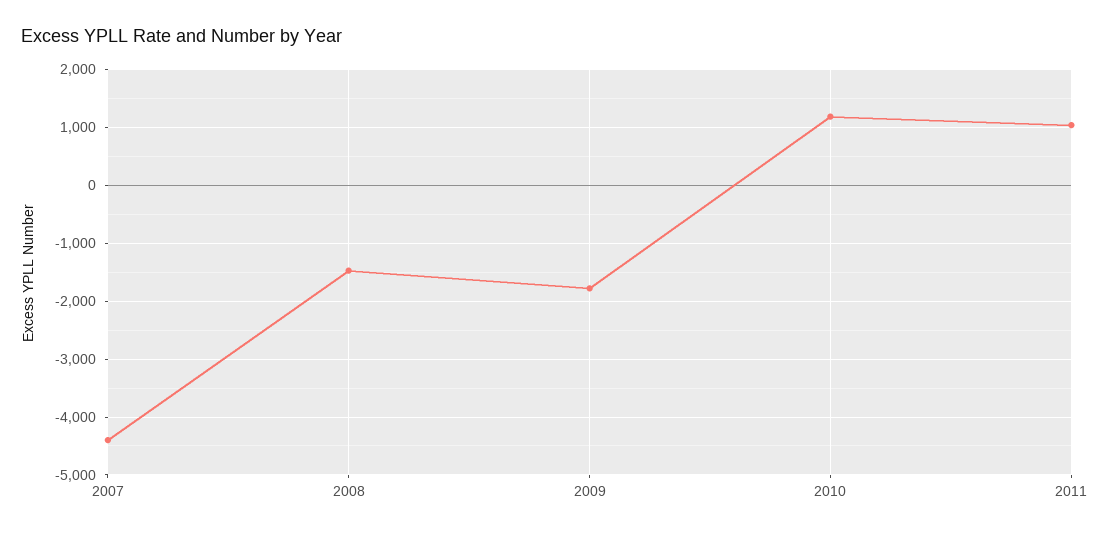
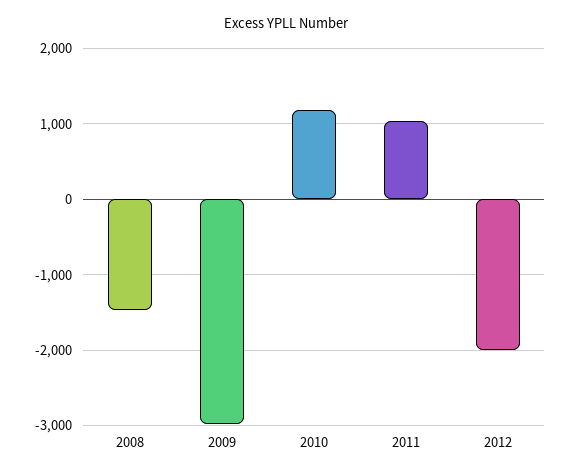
2007: -4400 -> none
2009: -1800 -> -3000
2012: none -> -2000

